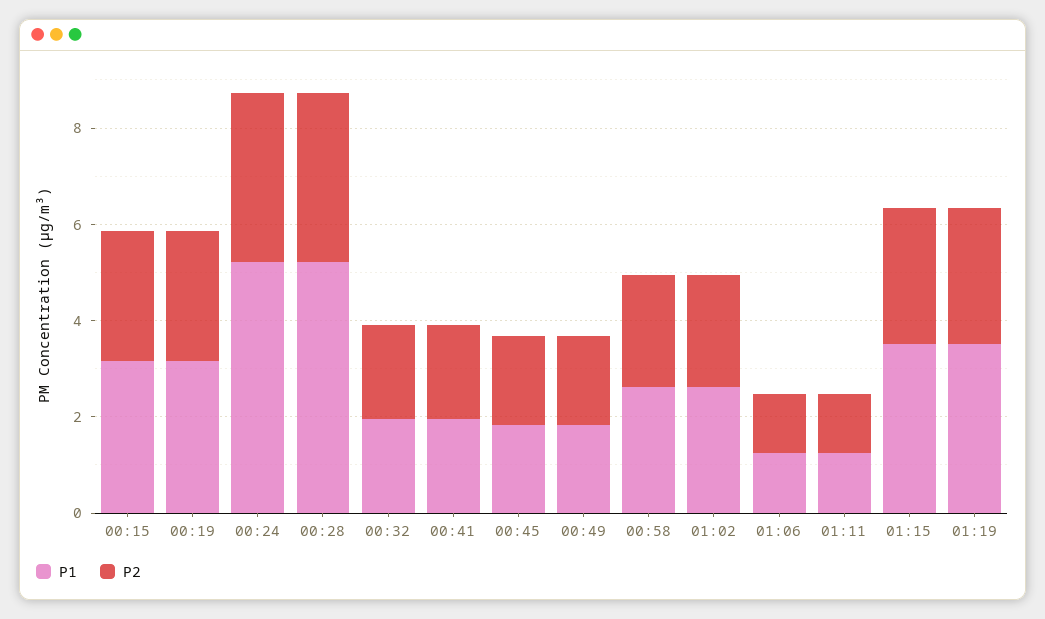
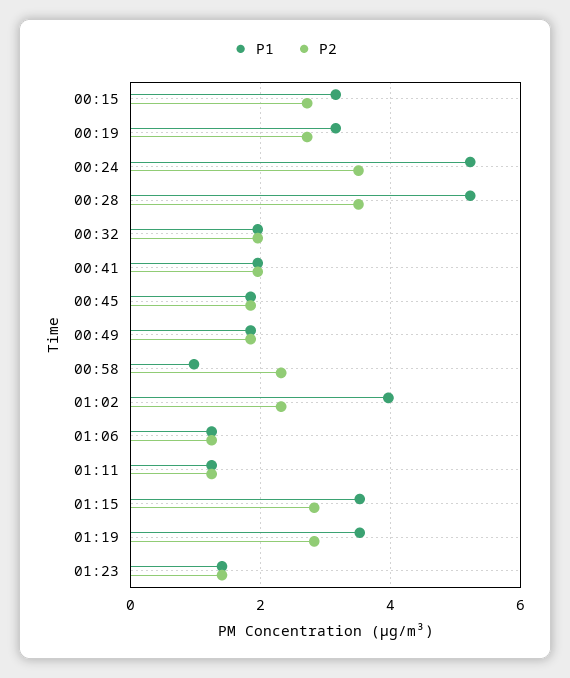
P1, 00:58: 2.5 -> 1
P1, 01:02: 2.5 -> 4
P1, 01:23: none -> 1.4
P2, 01:23: none -> 1.4

